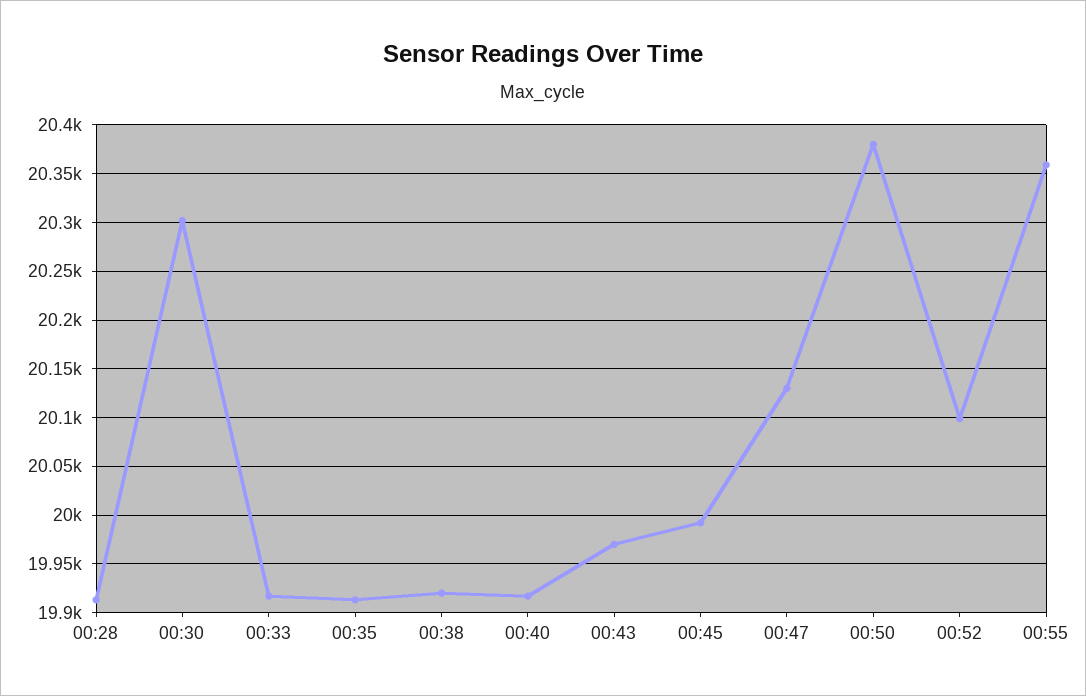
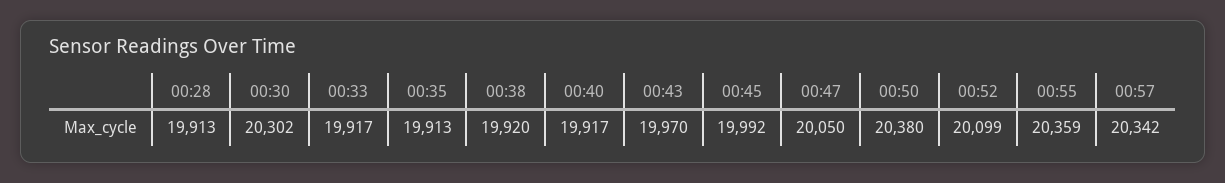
00:47: 20130 -> 20050
00:57: none -> 20342

